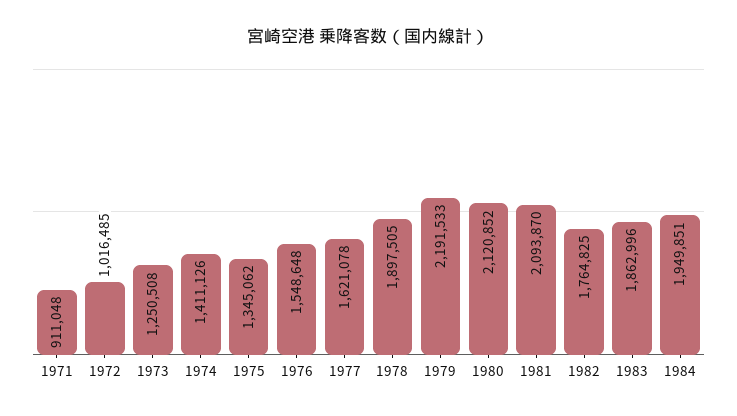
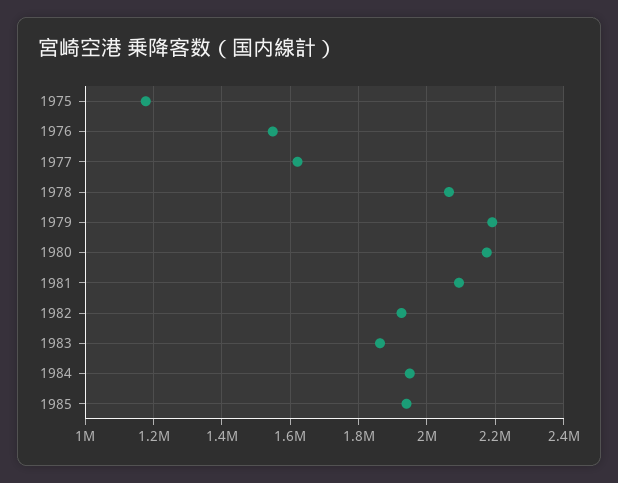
1971: 911048 -> none
1972: 1016485 -> none
1973: 1250508 -> none
1974: 1411126 -> none
1975: 1345062 -> 1180000
1978: 1897505 -> 2060000
1980: 2120852 -> 2180000
1982: 1764825 -> 1920000
1985: none -> 1940000

